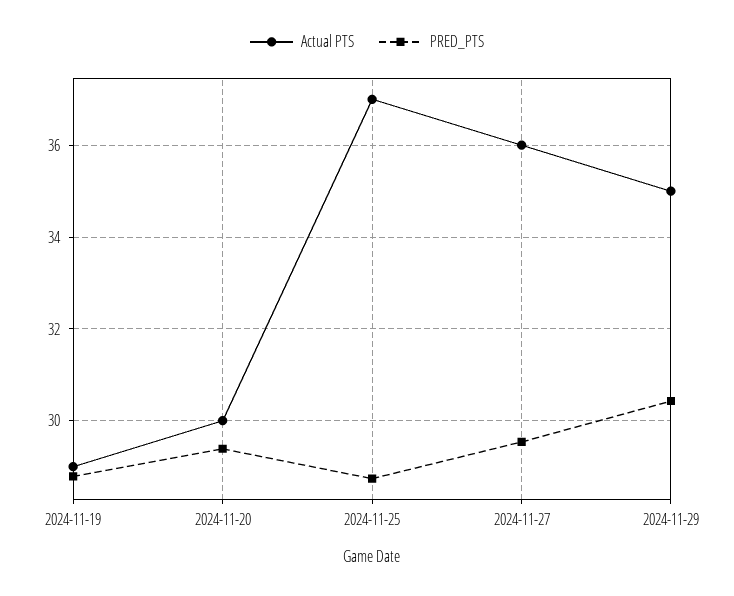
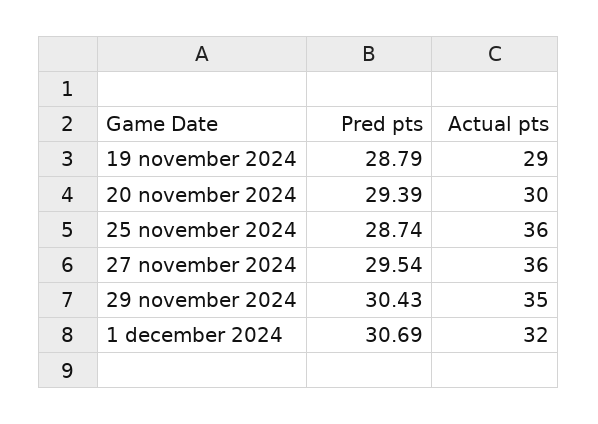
Actual PTS, 2024-11-25: 37 -> 36
PRED_PTS, 1 december 2024: none -> 30.69
Actual PTS, 1 december 2024: none -> 32

